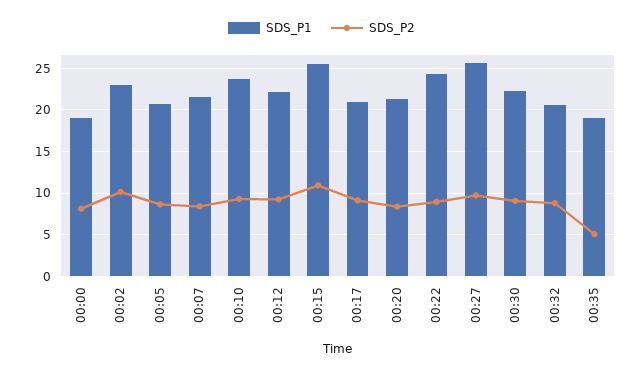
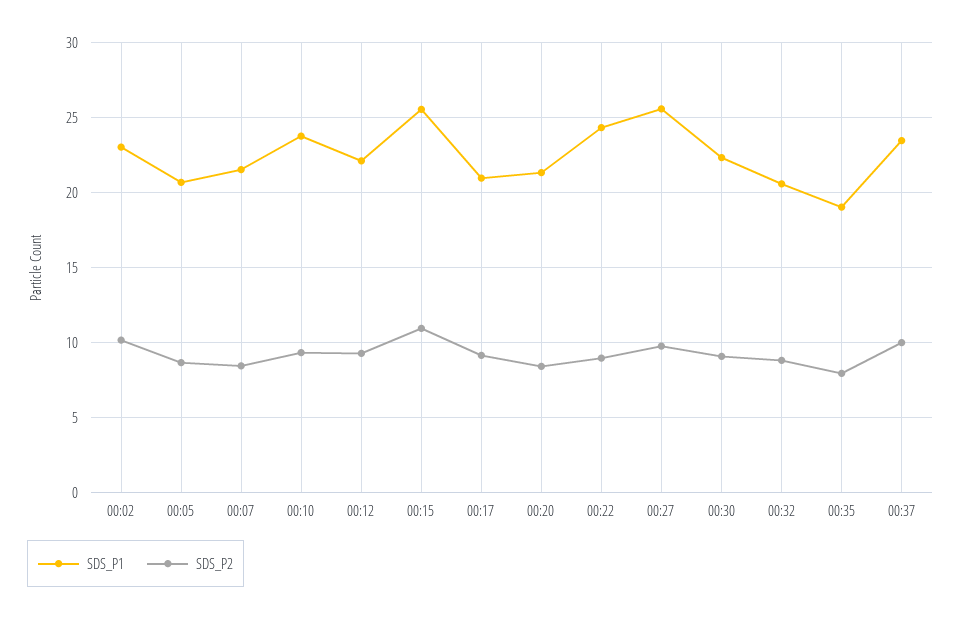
SDS_P1, 00:00: 19 -> none
SDS_P2, 00:00: 8 -> none
SDS_P2, 00:35: 5 -> 8
SDS_P1, 00:37: none -> 23.5
SDS_P2, 00:37: none -> 10

